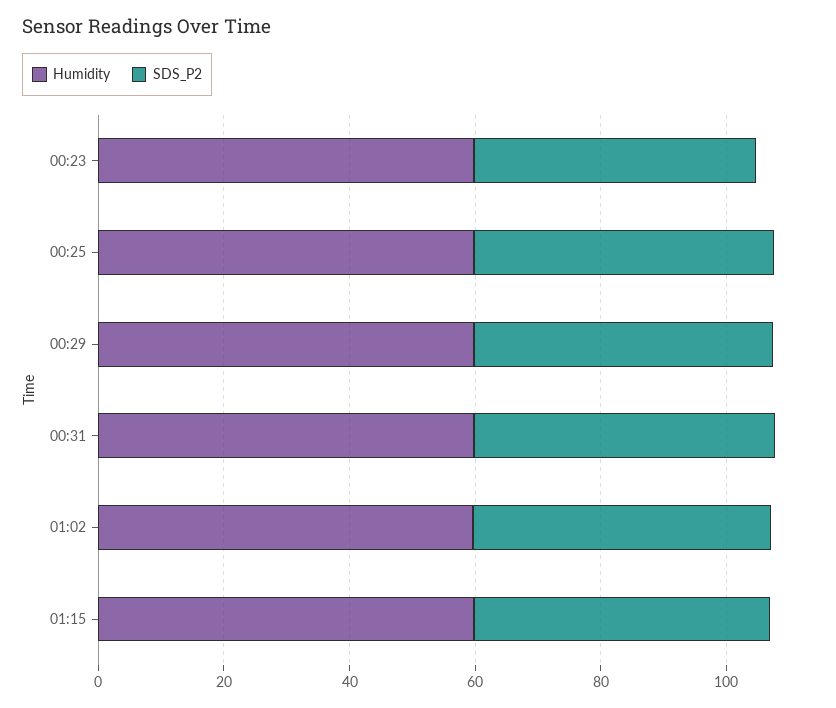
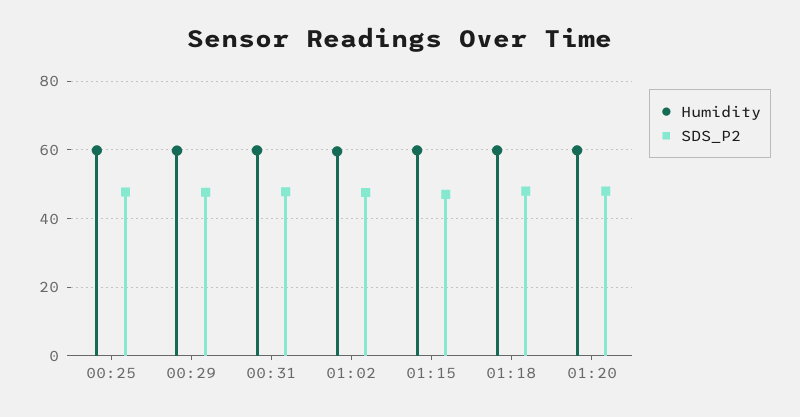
Humidity, 00:23: 60 -> none
SDS_P2, 00:23: 45 -> none
Humidity, 01:18: none -> 60
SDS_P2, 01:18: none -> 48
Humidity, 01:20: none -> 60
SDS_P2, 01:20: none -> 48

